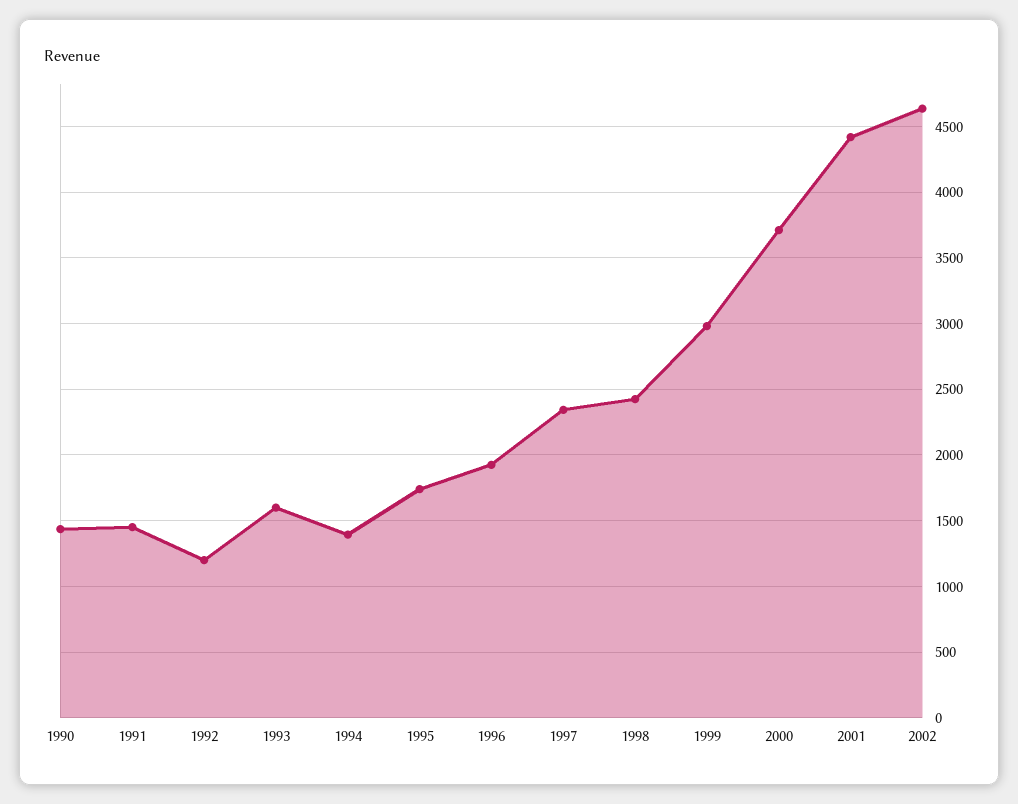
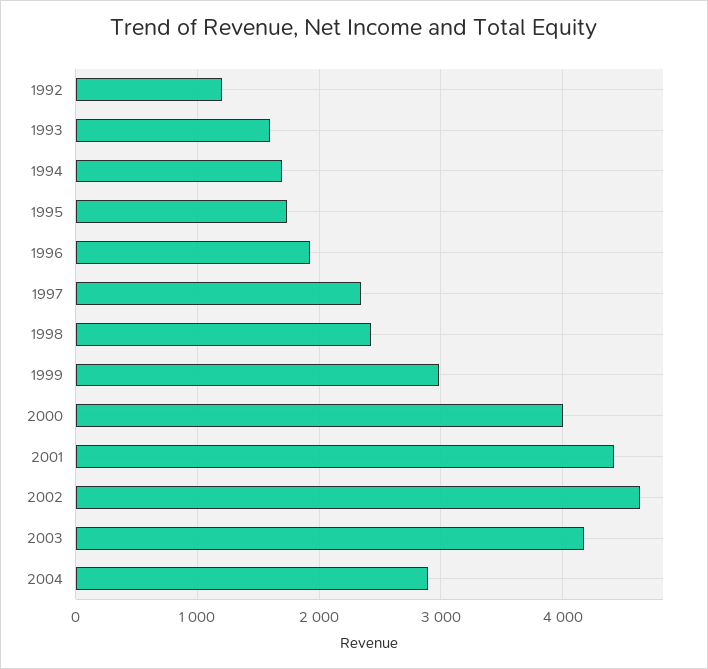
1990: 1450 -> none
1991: 1450 -> none
1994: 1400 -> 1700
2000: 3700 -> 4000
2003: none -> 4200
2004: none -> 2900

